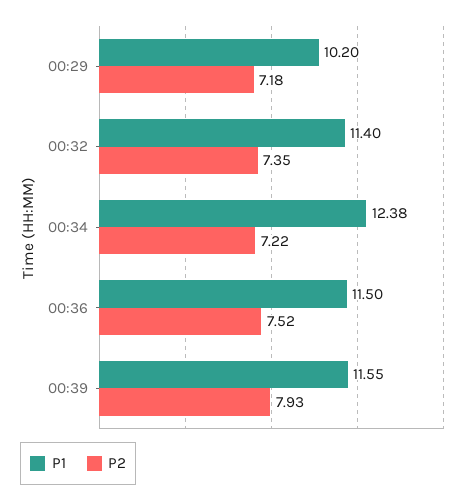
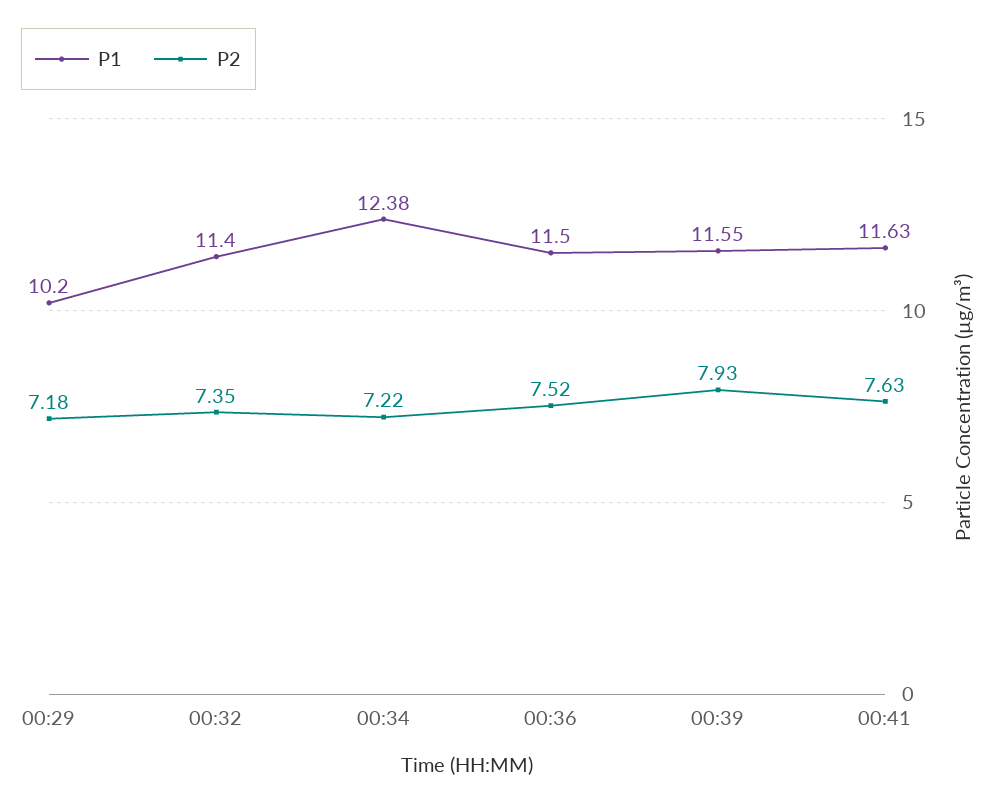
P1, 00:41: none -> 11.63
P2, 00:41: none -> 7.63

